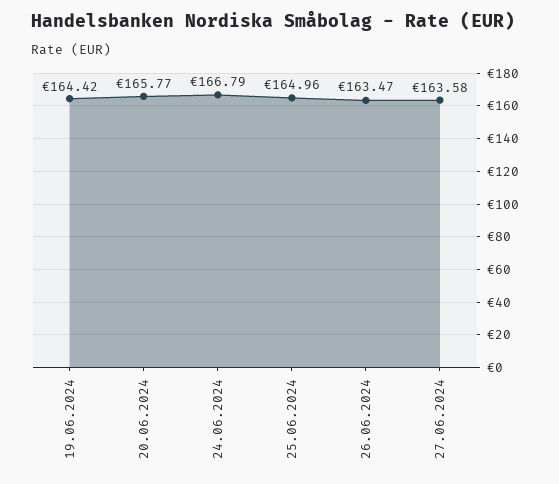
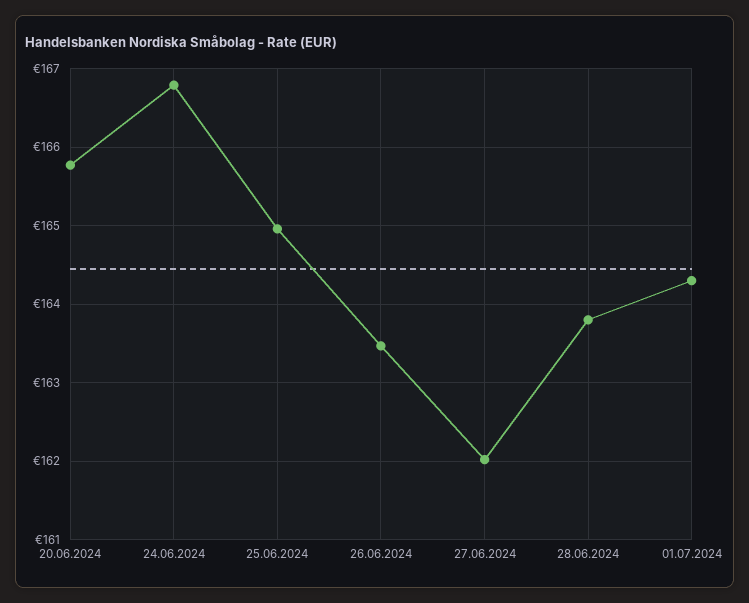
19.06.2024: 164.42 -> none
27.06.2024: 163.58 -> 162
28.06.2024: none -> 163.8
01.07.2024: none -> 164.3

